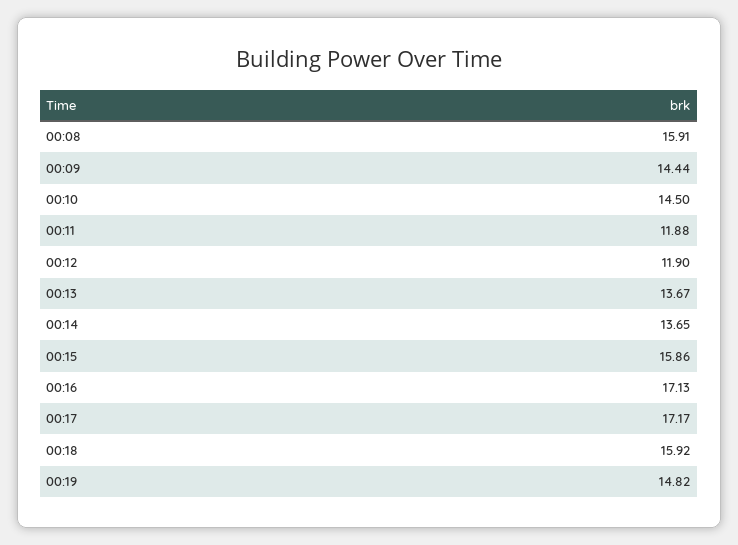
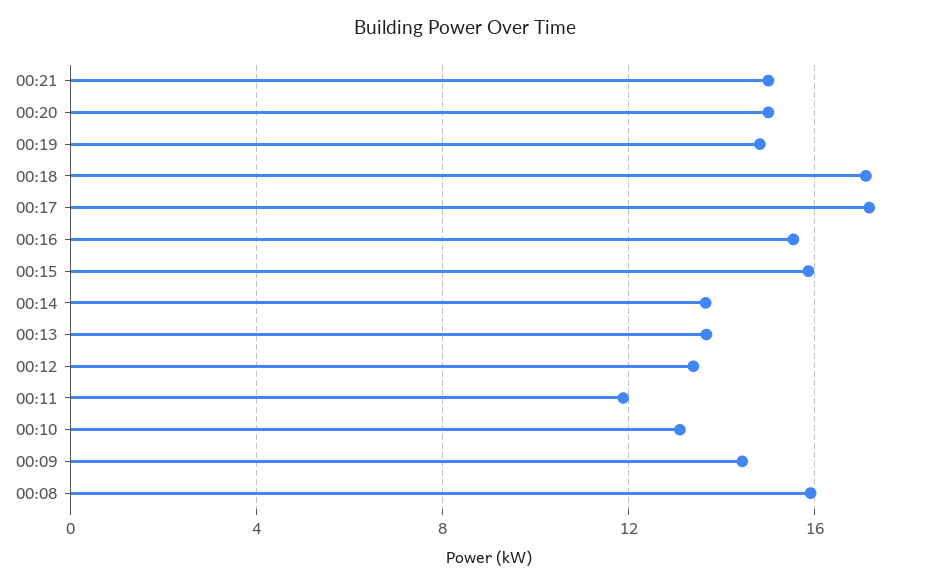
00:10: 14.5 -> 13
00:12: 11.9 -> 13.5
00:16: 17.13 -> 15.5
00:18: 15.92 -> 17
00:21: none -> 15
00:20: none -> 15

